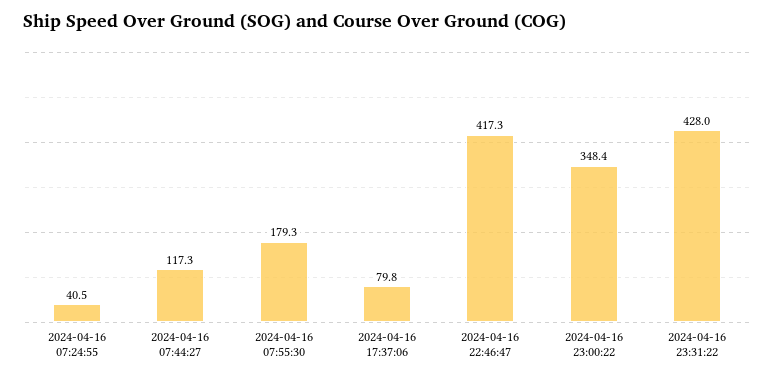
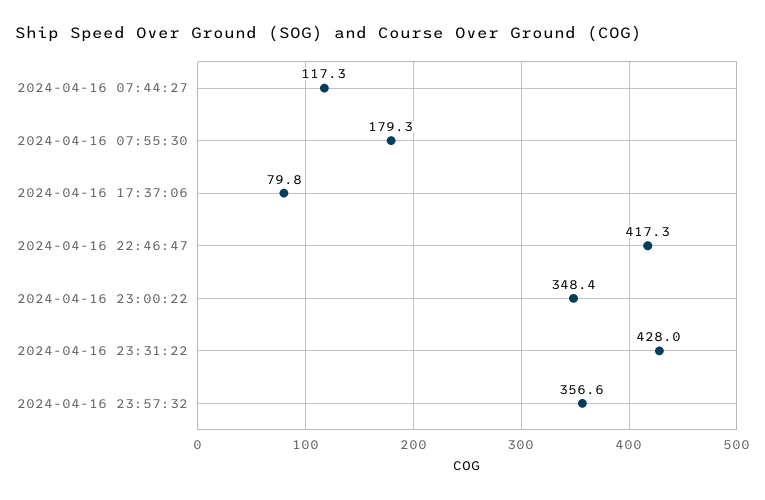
2024-04-16 07:24:55: 40.5 -> none
2024-04-16 23:57:32: none -> 356.6

